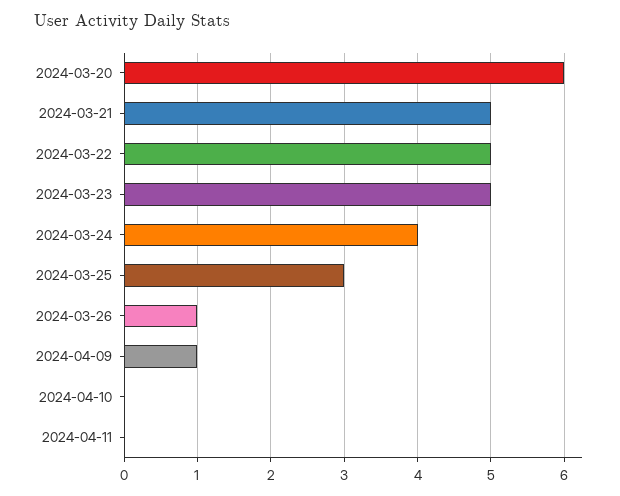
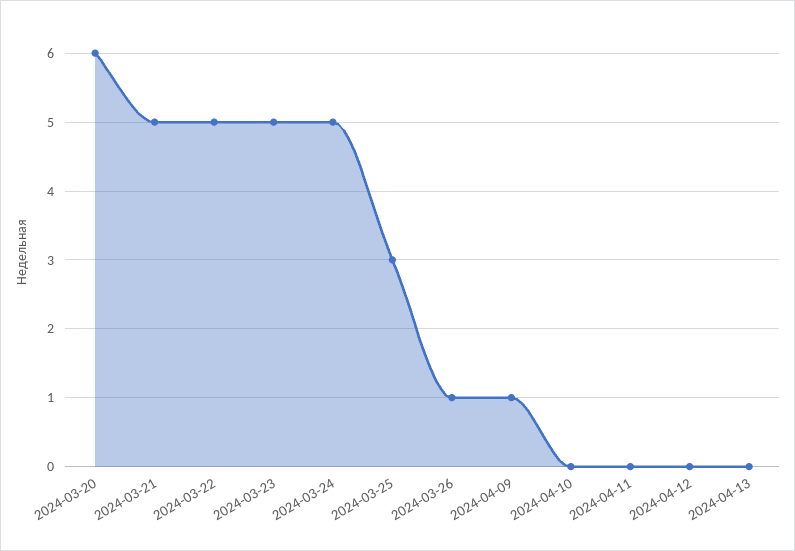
2024-03-24: 4 -> 5
2024-04-12: none -> 0
2024-04-13: none -> 0

